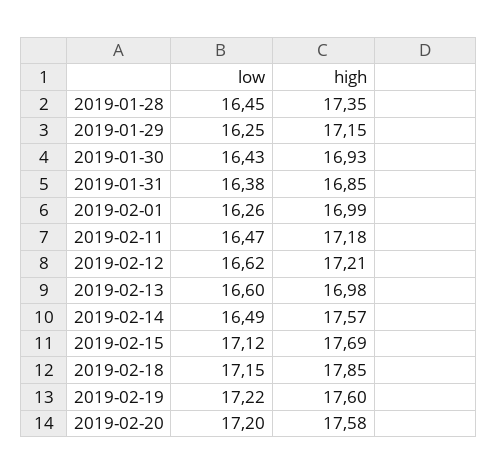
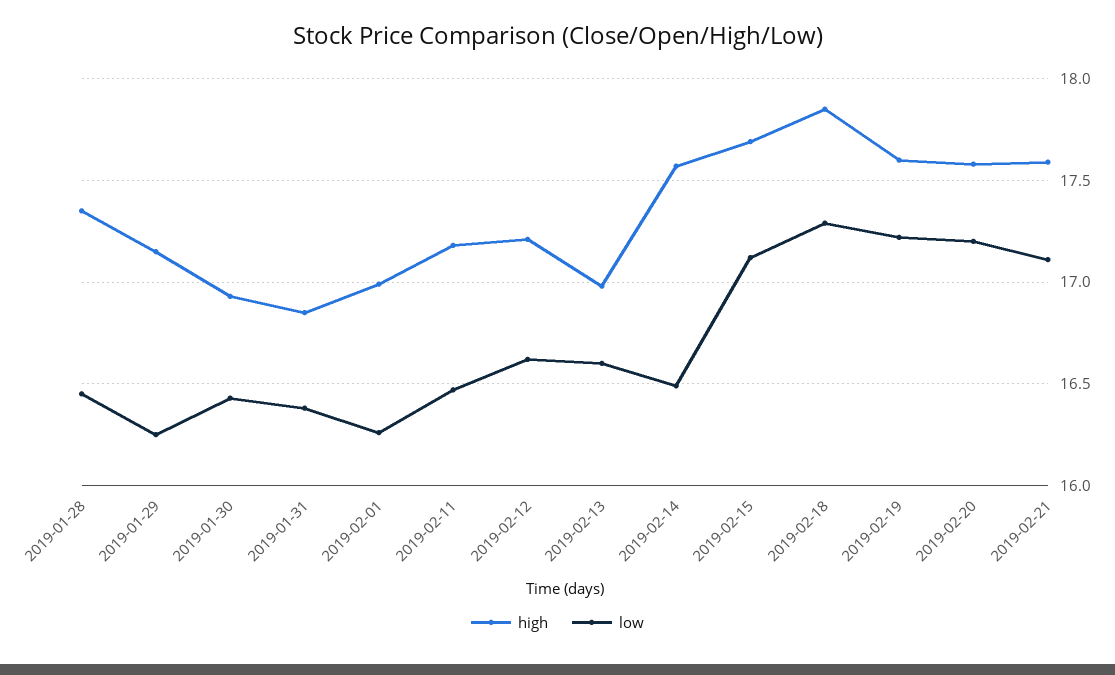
low, 2019-02-18: 17.15 -> 17.3
high, 2019-02-21: none -> 17.6
low, 2019-02-21: none -> 17.1

